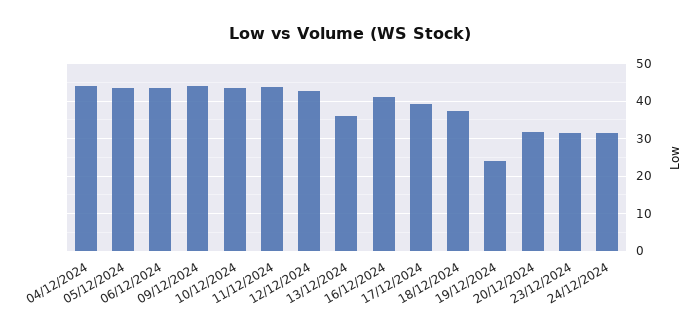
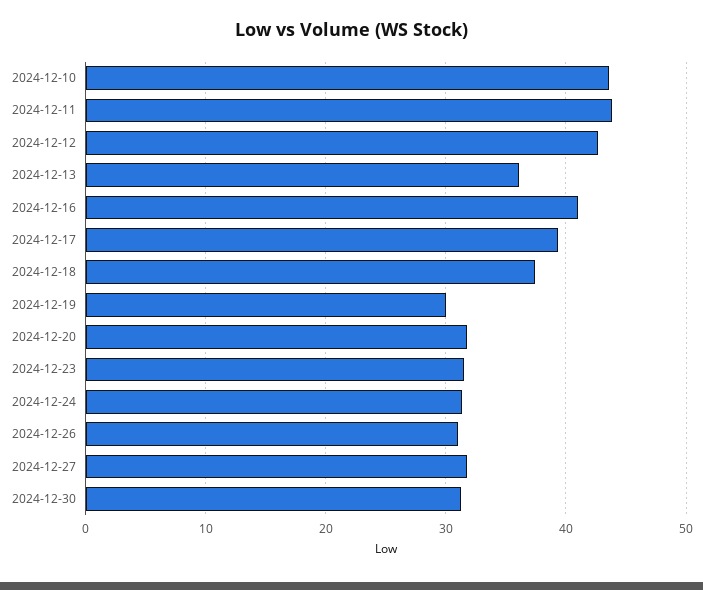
04/12/2024: 44 -> none
05/12/2024: 44 -> none
06/12/2024: 44 -> none
09/12/2024: 44 -> none
19/12/2024: 24 -> 30
2024-12-26: none -> 31
2024-12-27: none -> 32
2024-12-30: none -> 31

